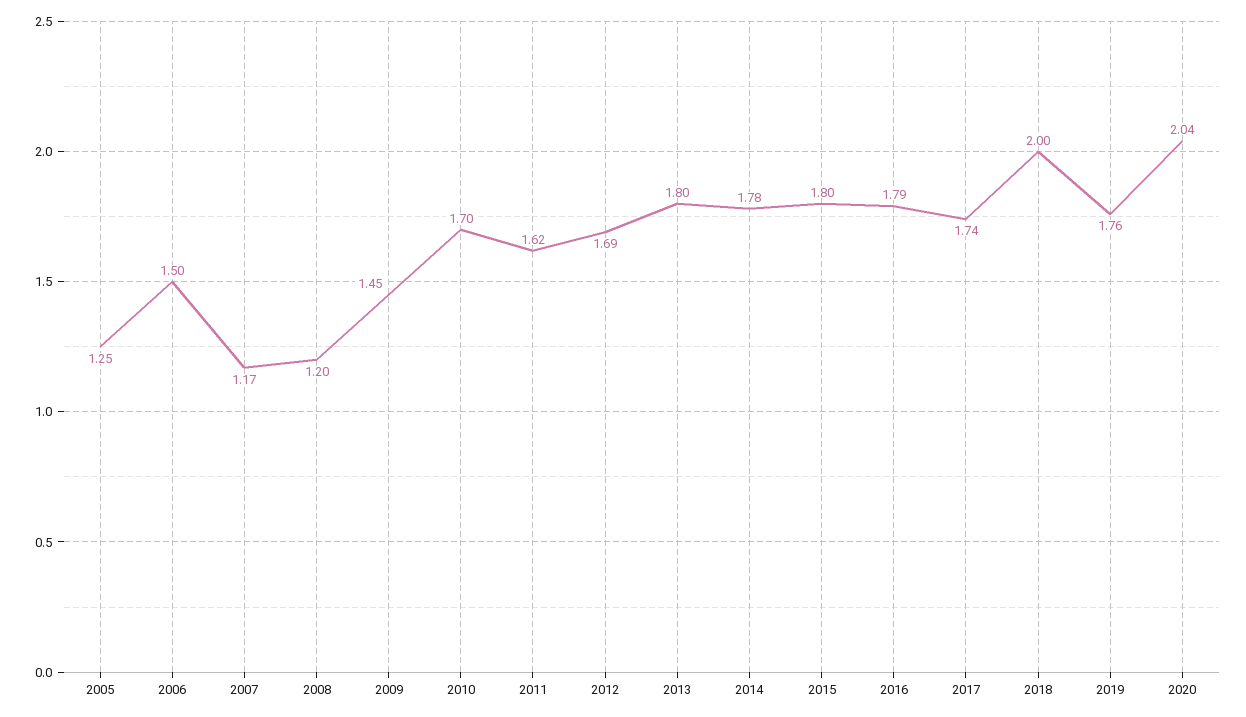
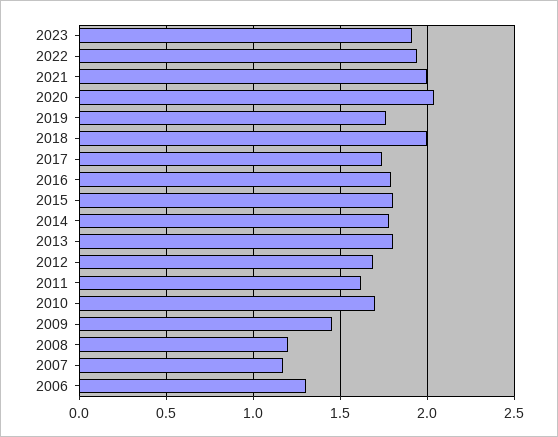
2005: 1.25 -> none
2006: 1.5 -> 1.3
2023: none -> 1.9
2022: none -> 1.95
2021: none -> 2

